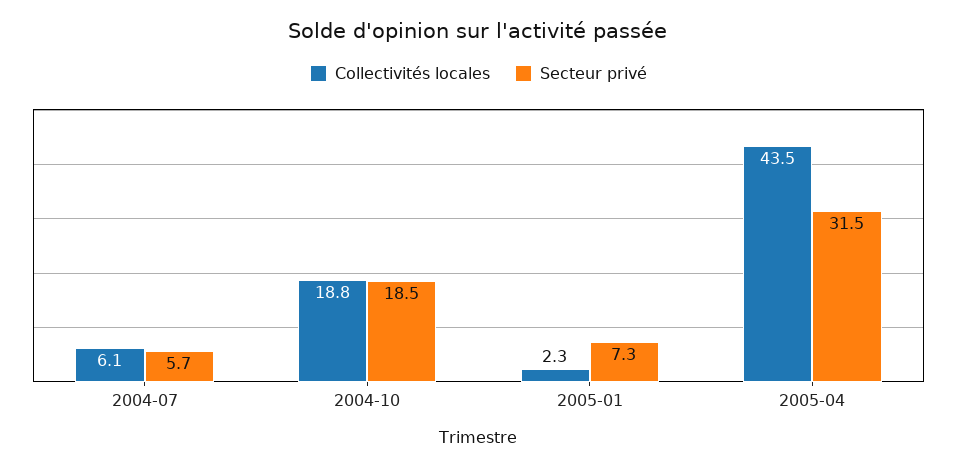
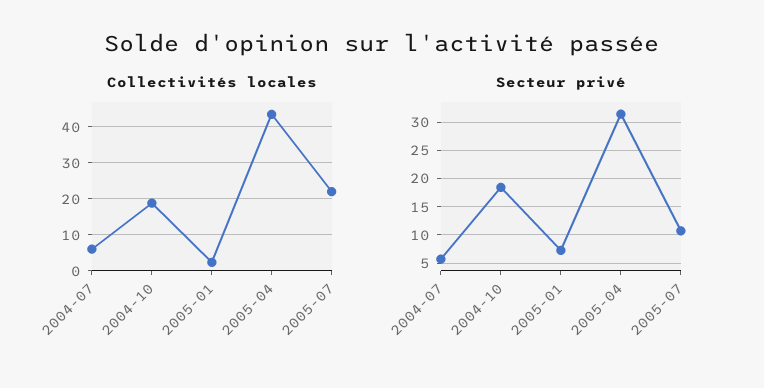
Collectivités locales, 2005-07: none -> 22
Secteur privé, 2005-07: none -> 10

